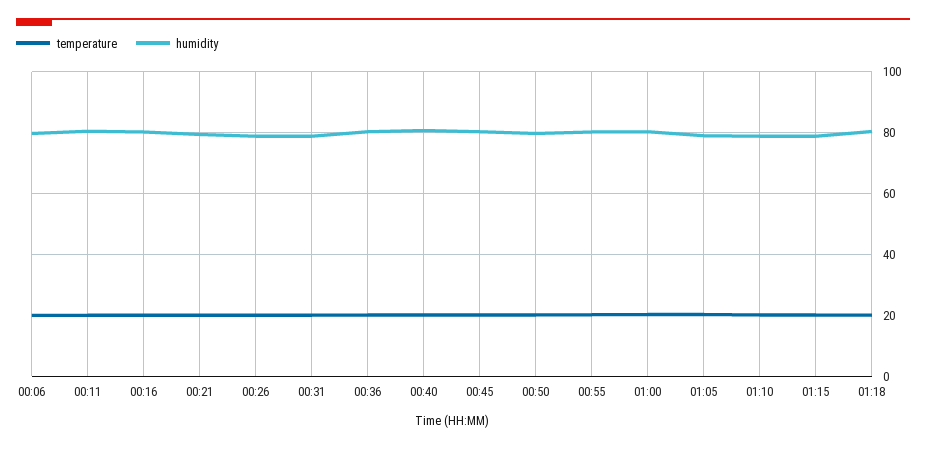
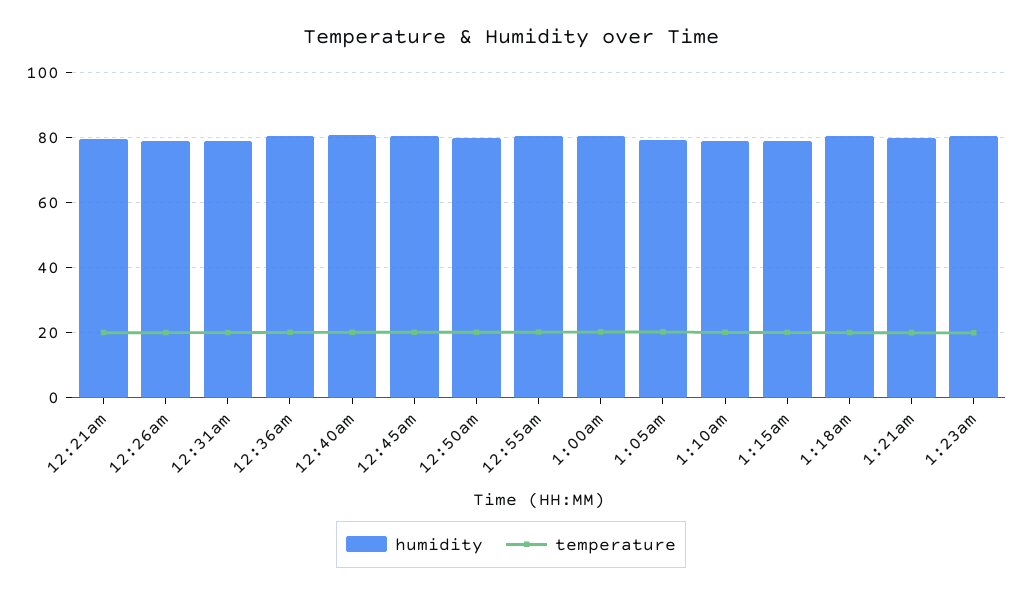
temperature, 00:06: 20 -> none
humidity, 00:06: 80 -> none
temperature, 00:11: 20 -> none
humidity, 00:11: 80 -> none
temperature, 00:16: 20 -> none
humidity, 00:16: 80 -> none
humidity, 1:21am: none -> 80
temperature, 1:21am: none -> 20
humidity, 1:23am: none -> 80
temperature, 1:23am: none -> 20

